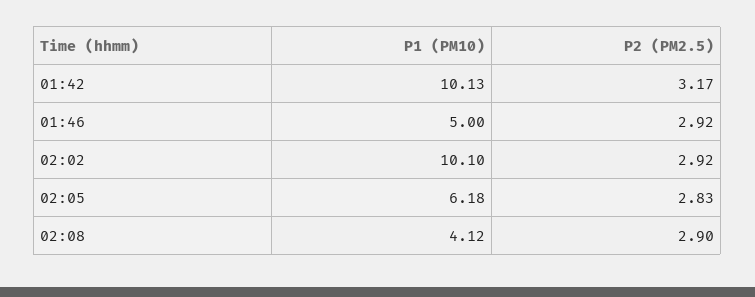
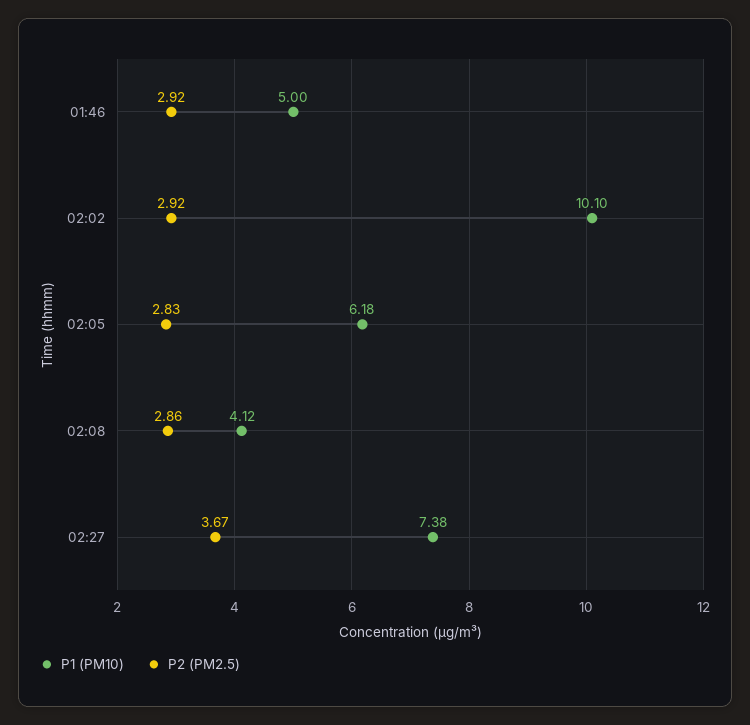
P1 (PM10), 01:42: 10.13 -> none
P2 (PM2.5), 01:42: 3.17 -> none
P2 (PM2.5), 02:08: 2.9 -> 2.86
P1 (PM10), 02:27: none -> 7.38
P2 (PM2.5), 02:27: none -> 3.67

